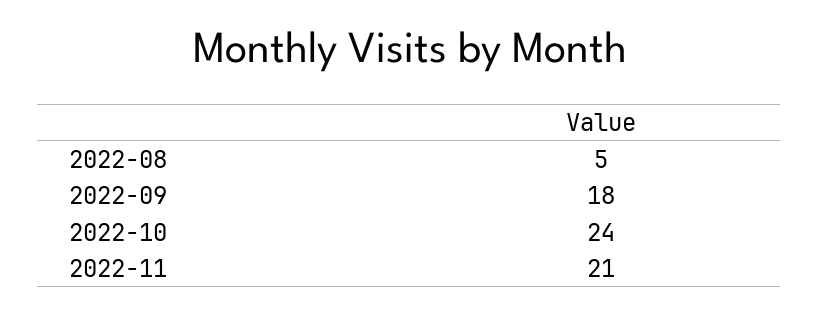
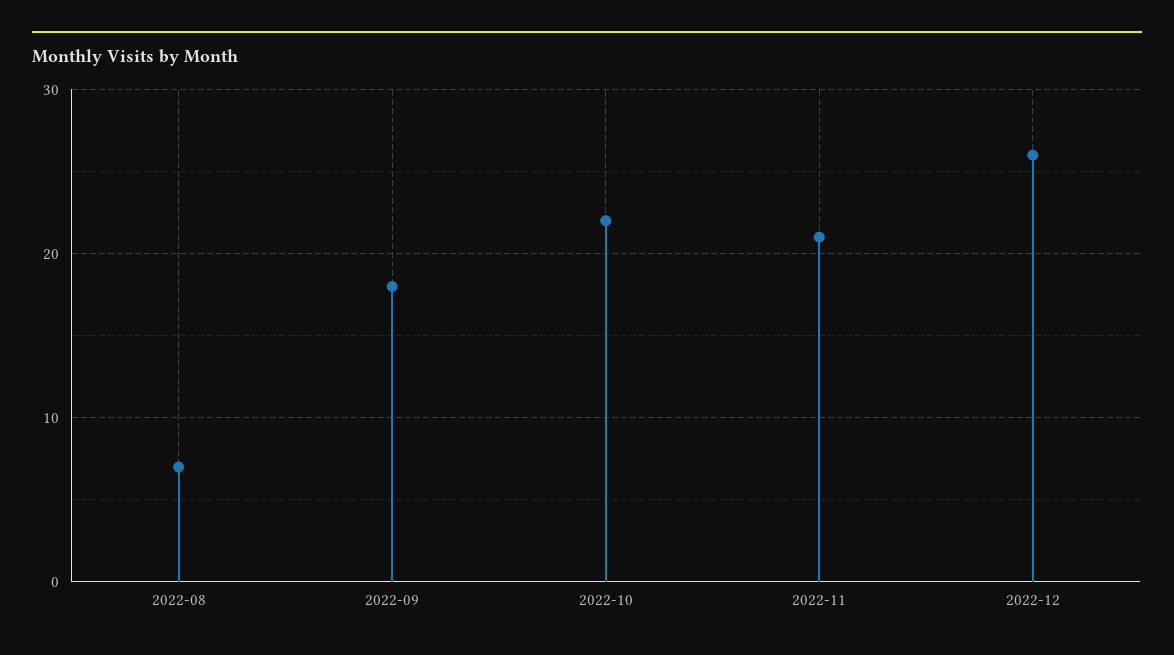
2022-08: 5 -> 7
2022-10: 24 -> 22
2022-12: none -> 26

